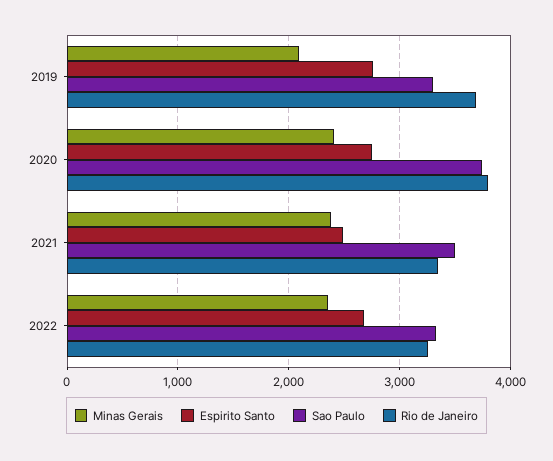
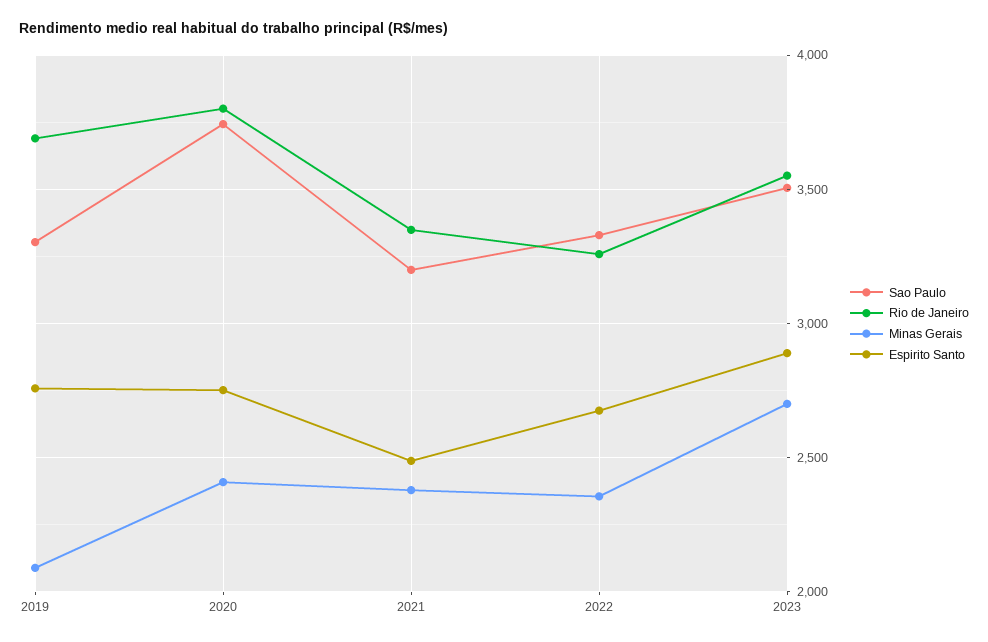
Sao Paulo, 2021: 3500 -> 3200
Sao Paulo, 2023: none -> 3500
Rio de Janeiro, 2023: none -> 3550
Minas Gerais, 2023: none -> 2700
Espirito Santo, 2023: none -> 2900

